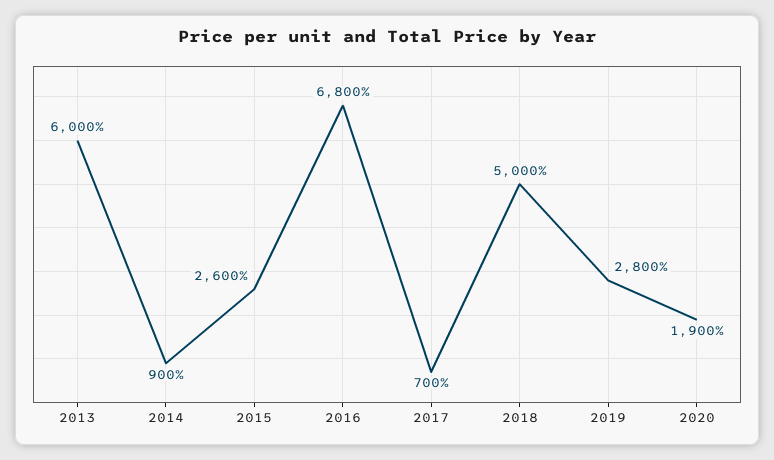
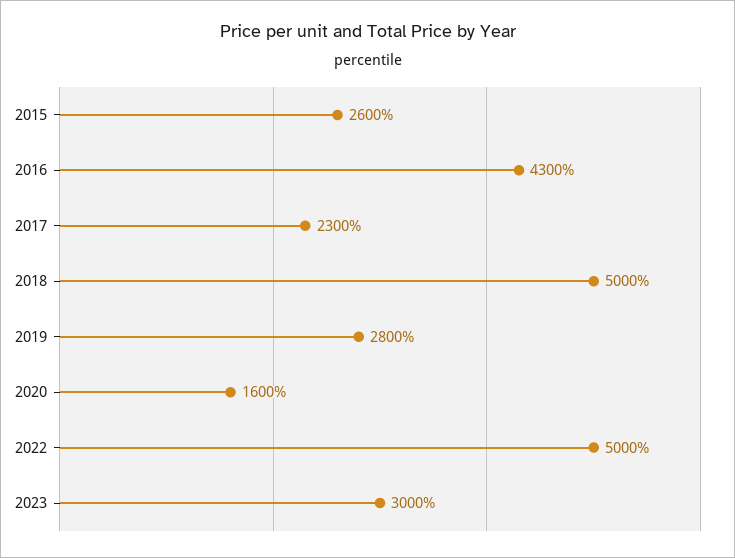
2013: 6000 -> none
2014: 900 -> none
2016: 6800 -> 4300
2017: 700 -> 2300
2020: 1900 -> 1600
2022: none -> 5000
2023: none -> 3000

